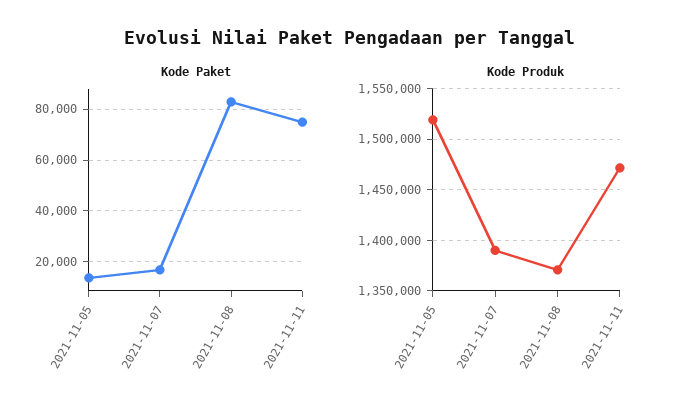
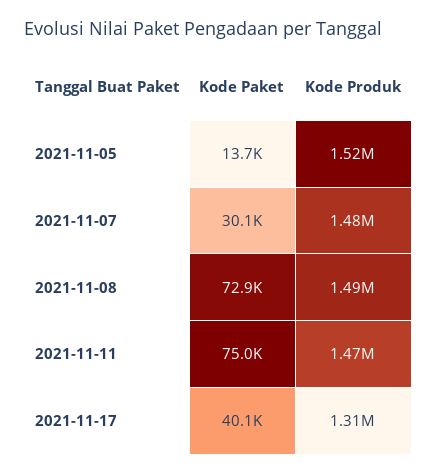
Kode Paket, 2021-11-07: 17500 -> 30100
Kode Paket, 2021-11-08: 82500 -> 72900
Kode Produk, 2021-11-07: 1390000 -> 1480000
Kode Produk, 2021-11-08: 1370000 -> 1490000
Kode Paket, 2021-11-17: none -> 40100
Kode Produk, 2021-11-17: none -> 1310000

